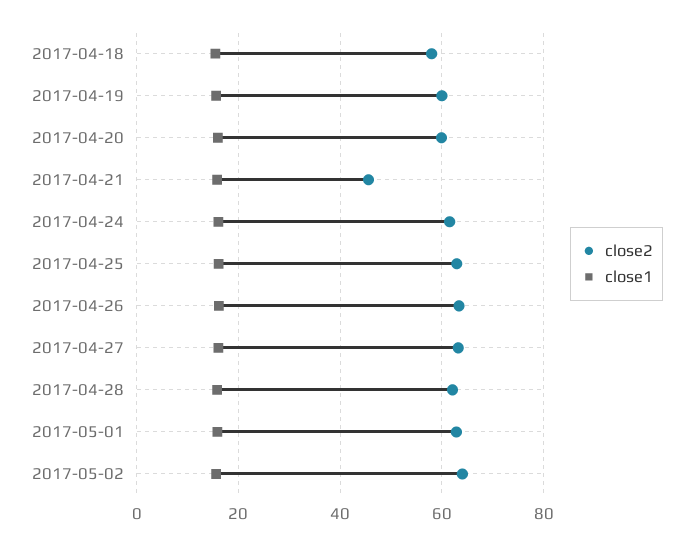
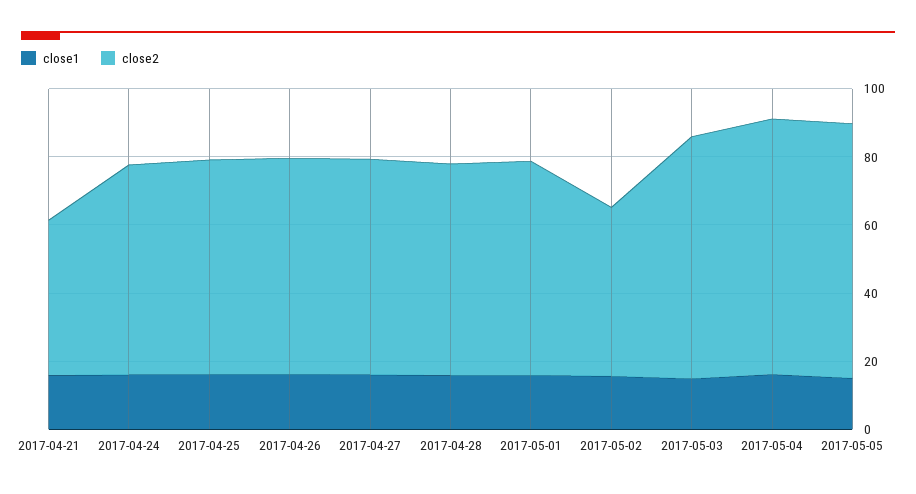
close2, 2017-04-18: 58 -> none
close1, 2017-04-18: 16 -> none
close2, 2017-04-19: 60 -> none
close1, 2017-04-19: 16 -> none
close2, 2017-04-20: 60 -> none
close1, 2017-04-20: 16 -> none
close2, 2017-05-02: 64 -> 50
close1, 2017-05-03: none -> 15
close2, 2017-05-03: none -> 70
close1, 2017-05-04: none -> 15
close2, 2017-05-04: none -> 75
close1, 2017-05-05: none -> 15
close2, 2017-05-05: none -> 75

